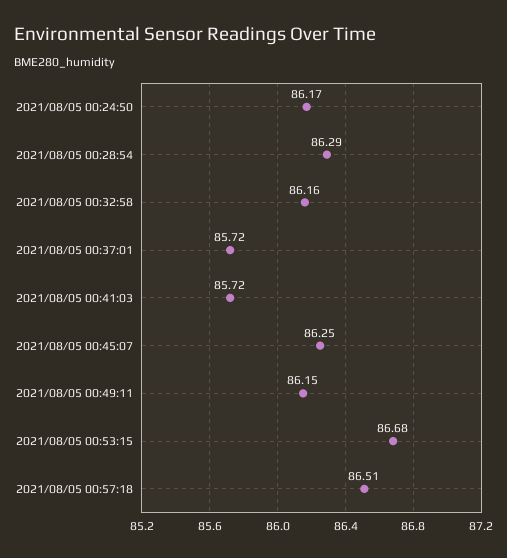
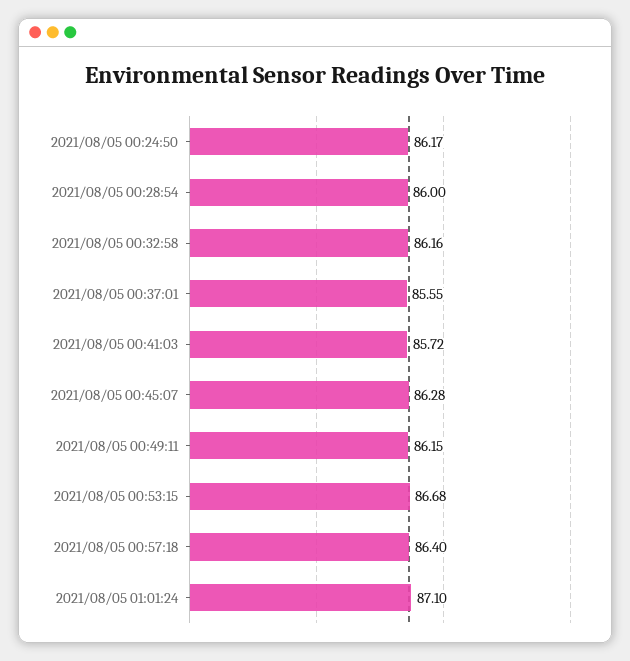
2021/08/05 00:28:54: 86.29 -> 86
2021/08/05 00:37:01: 85.72 -> 85.55
2021/08/05 00:45:07: 86.25 -> 86.28
2021/08/05 00:57:18: 86.51 -> 86.4
2021/08/05 01:01:24: none -> 87.1

